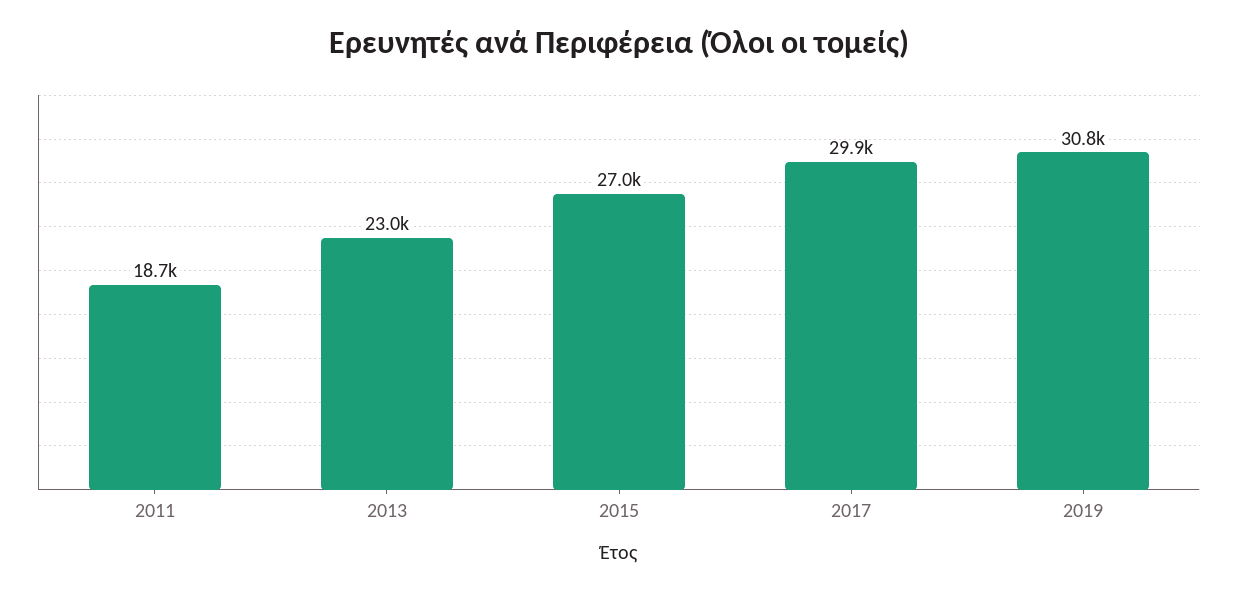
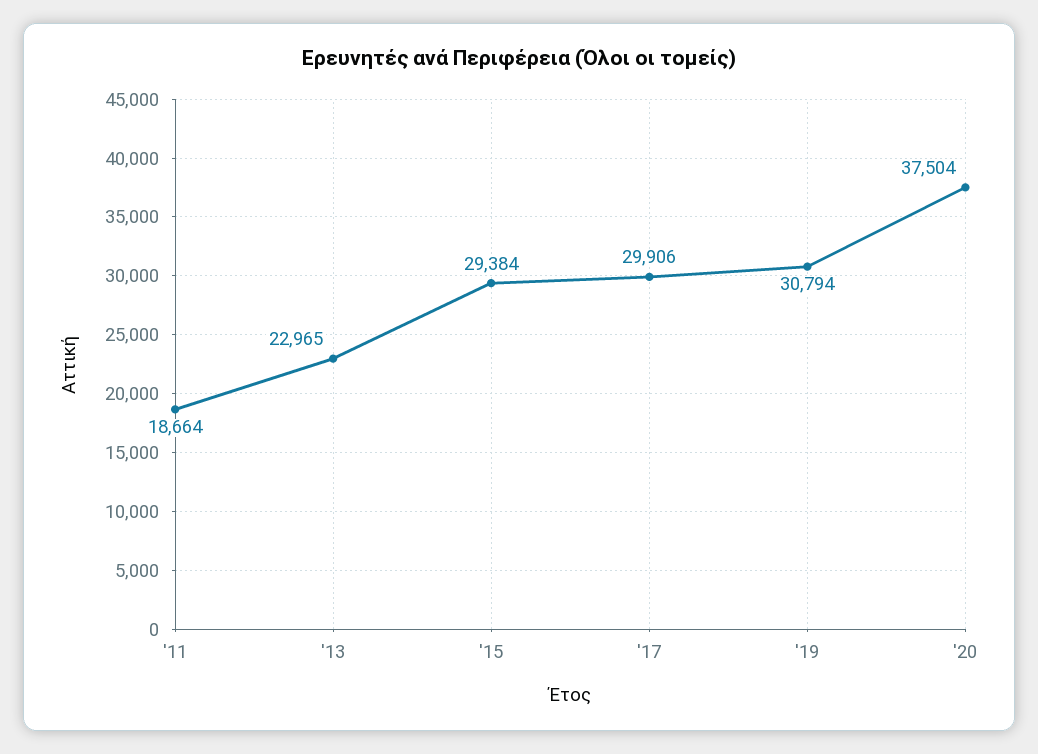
2015: 27000 -> 29384
'20: none -> 37504

